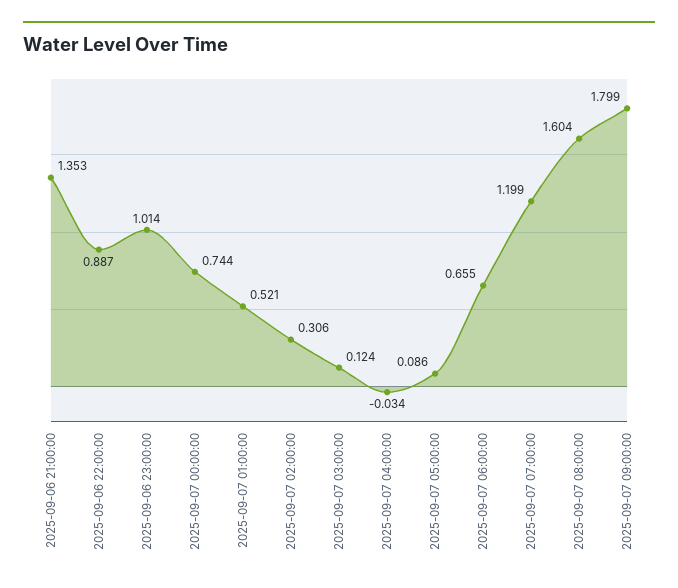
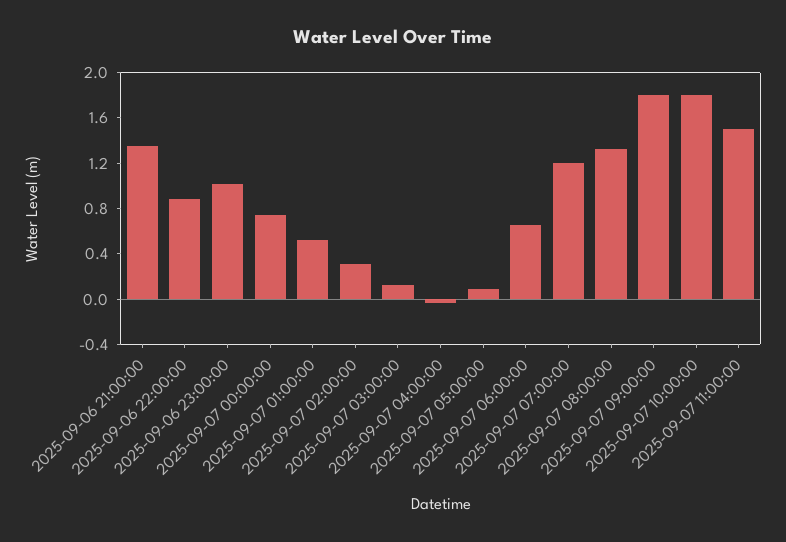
2025-09-07 08:00:00: 1.604 -> 1.3
2025-09-07 10:00:00: none -> 1.8
2025-09-07 11:00:00: none -> 1.5

